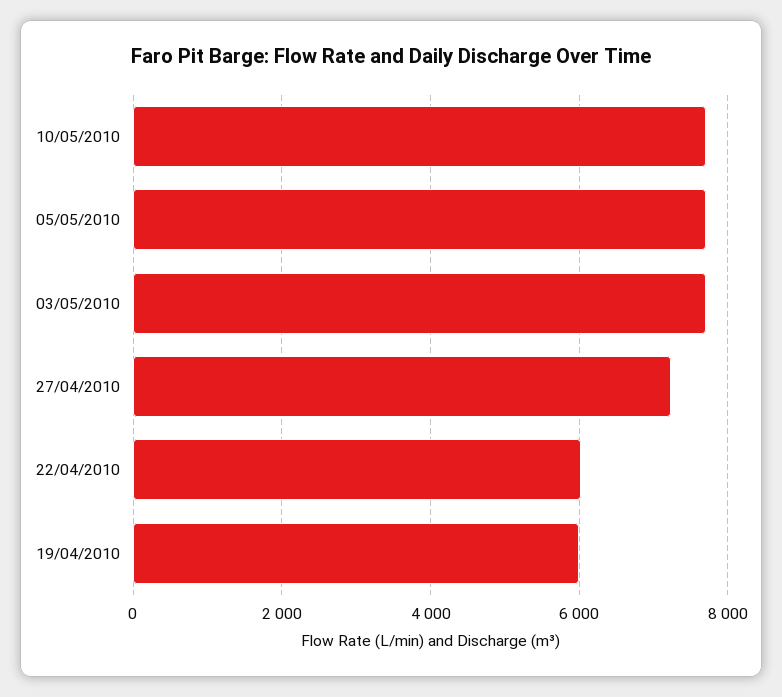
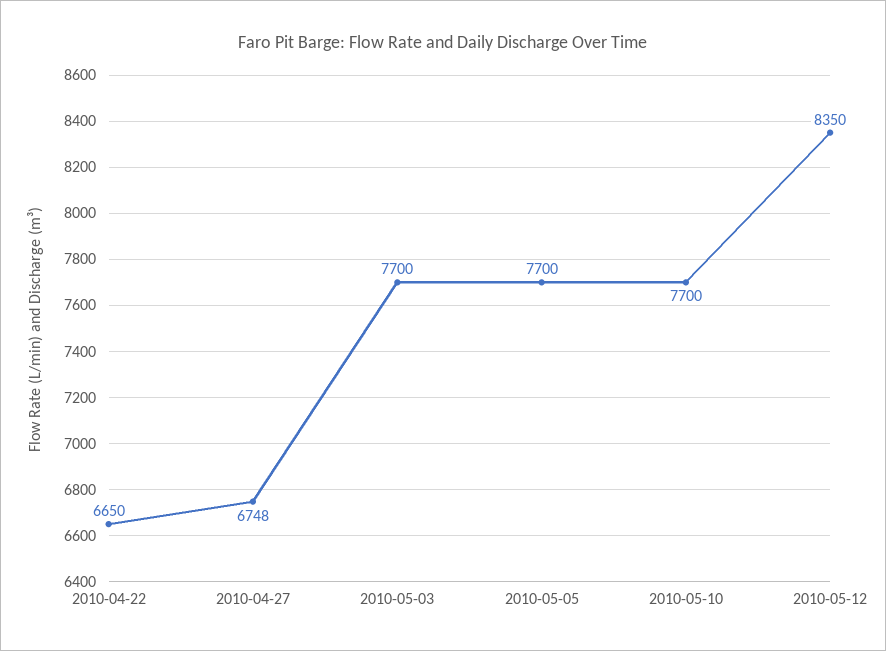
27/04/2010: 7200 -> 6748
22/04/2010: 6000 -> 6650
19/04/2010: 6000 -> none
2010-05-12: none -> 8350

